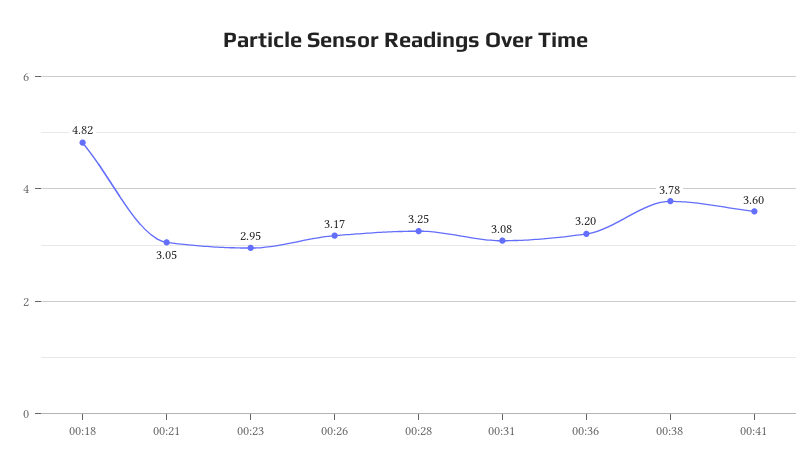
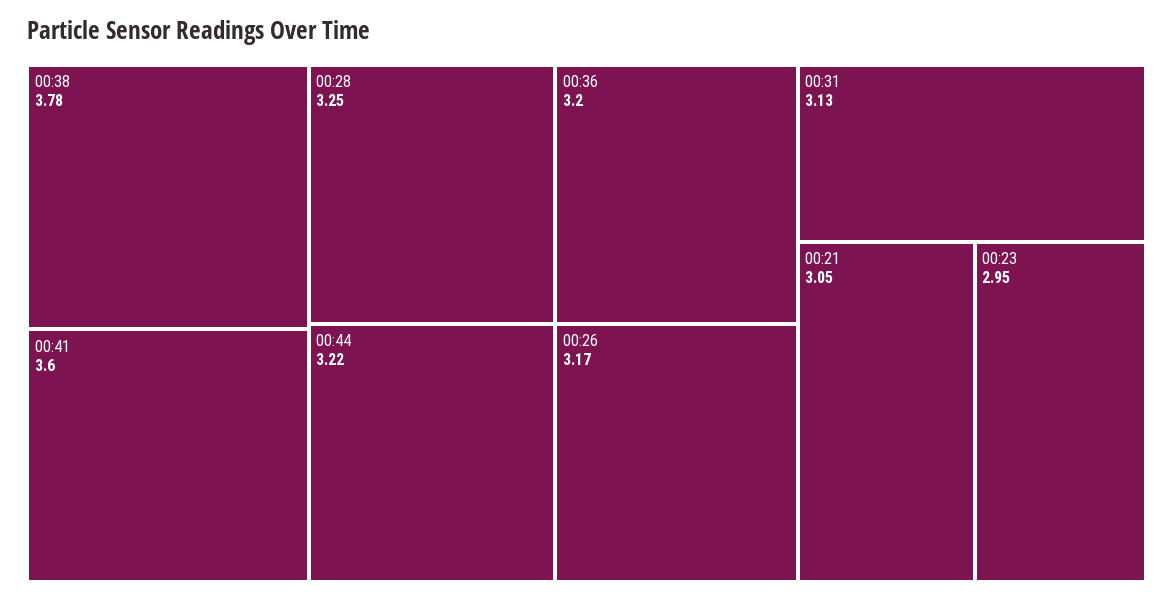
00:18: 4.82 -> none
00:31: 3.08 -> 3.13
00:44: none -> 3.22

